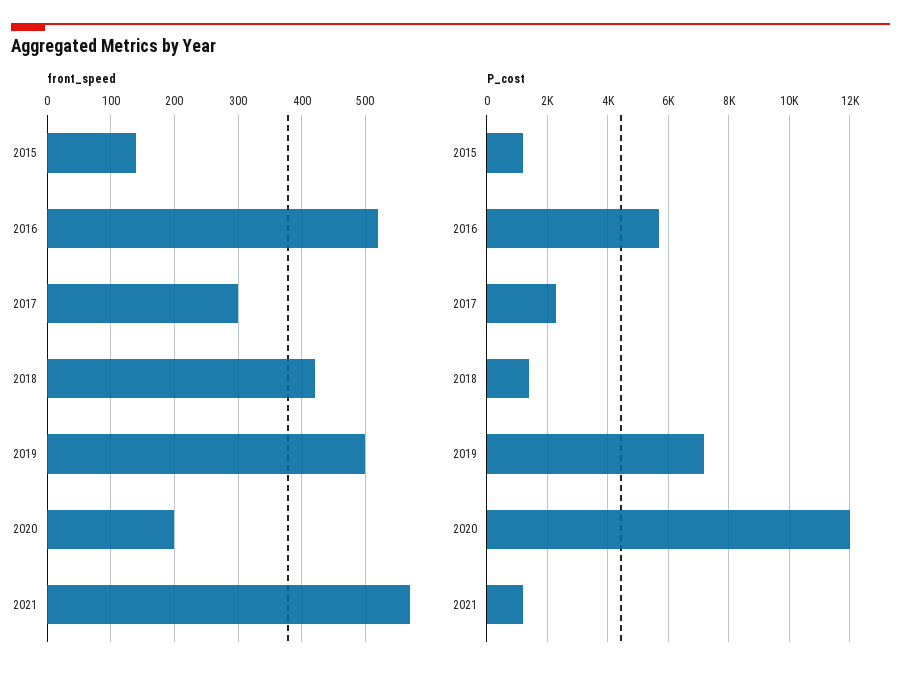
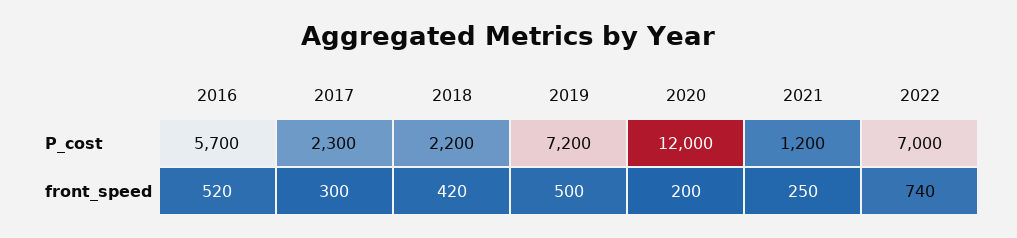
front_speed, 2015: 140 -> none
front_speed, 2021: 570 -> 250
P_cost, 2015: 1200 -> none
P_cost, 2018: 1400 -> 2200
P_cost, 2022: none -> 7000
front_speed, 2022: none -> 740

